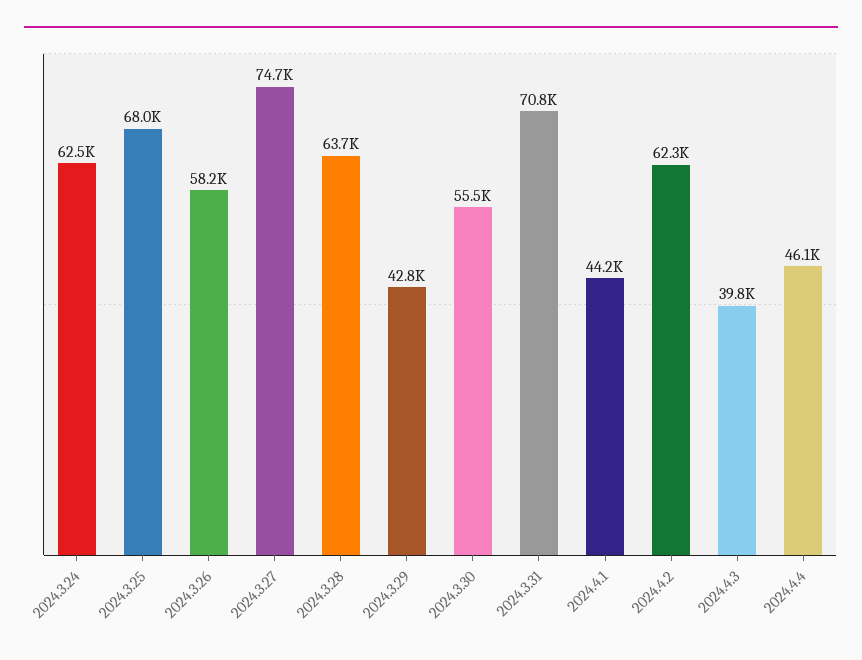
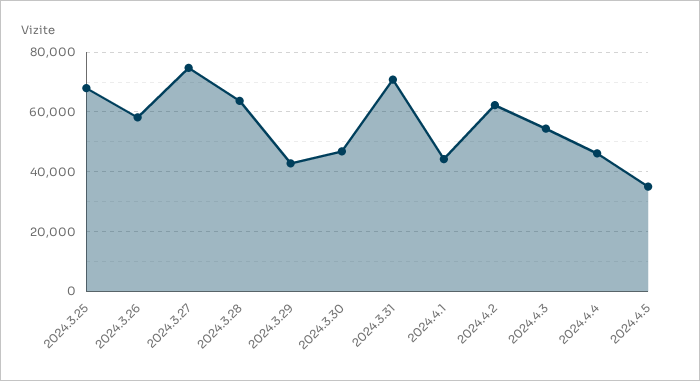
2024.3.24: 62500 -> none
2024.3.30: 55500 -> 47500
2024.4.3: 39800 -> 55000
2024.4.5: none -> 35000

